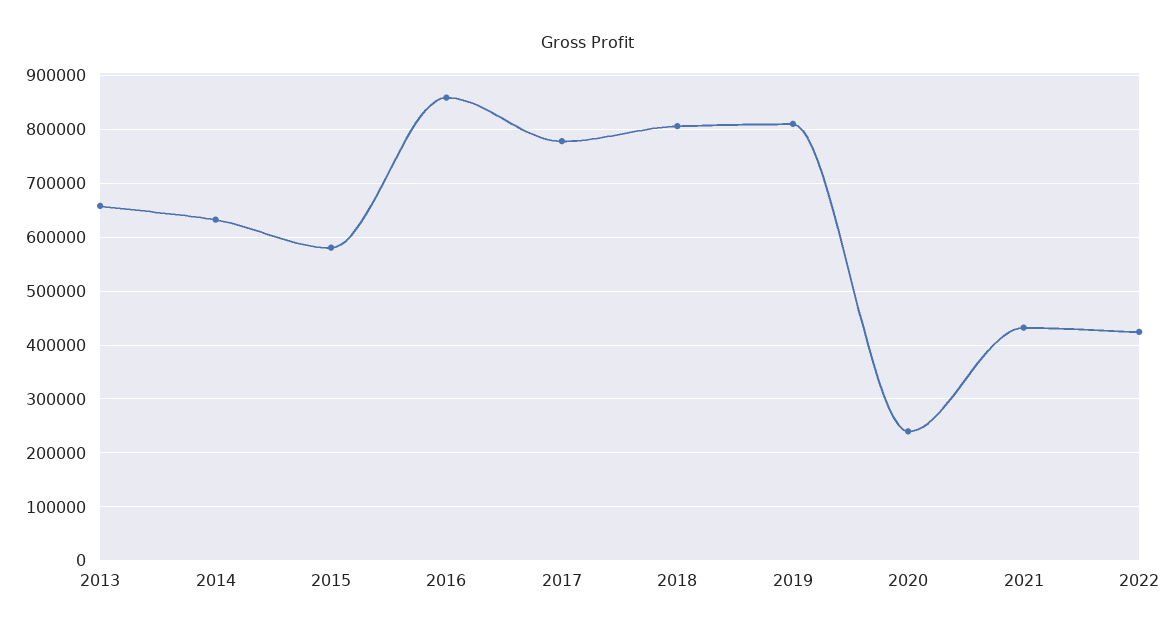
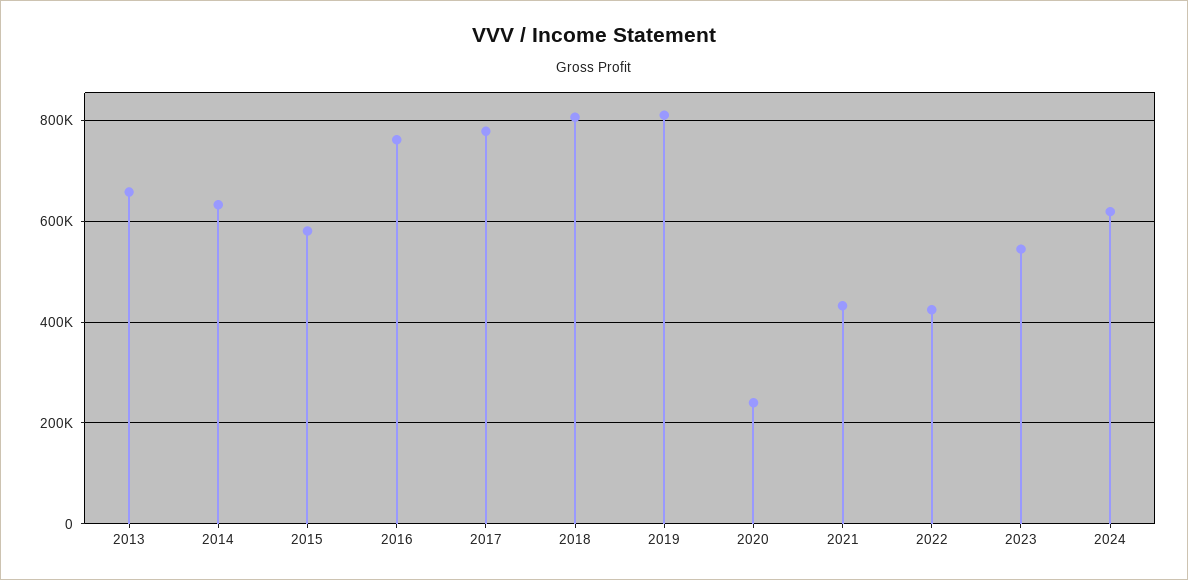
2016: 860000 -> 760000
2023: none -> 540000
2024: none -> 620000

